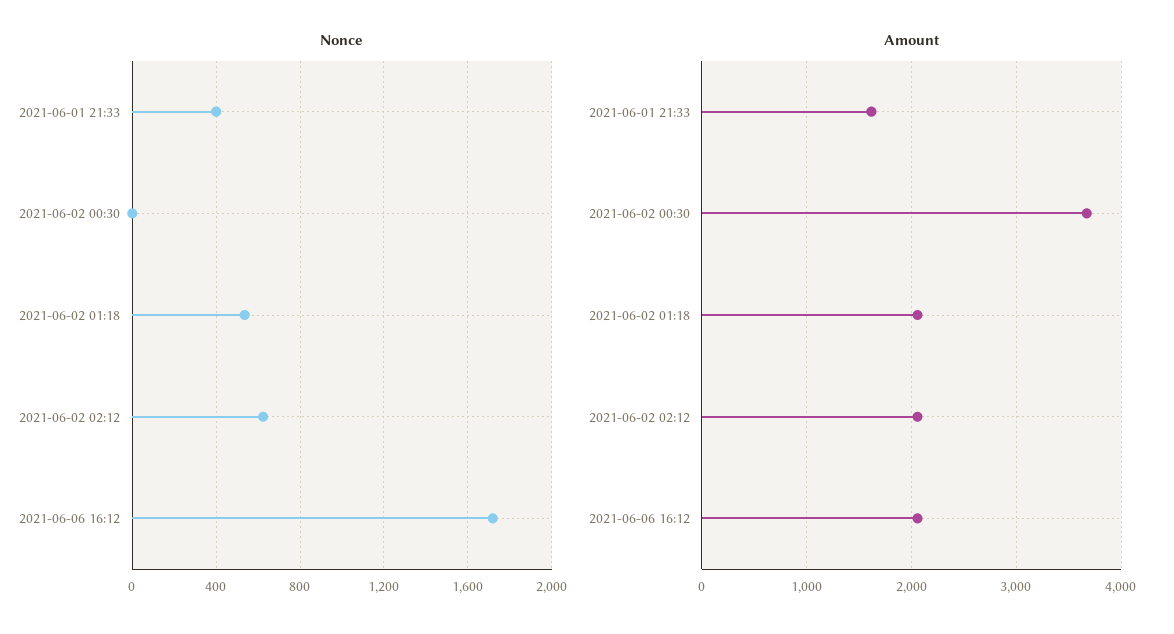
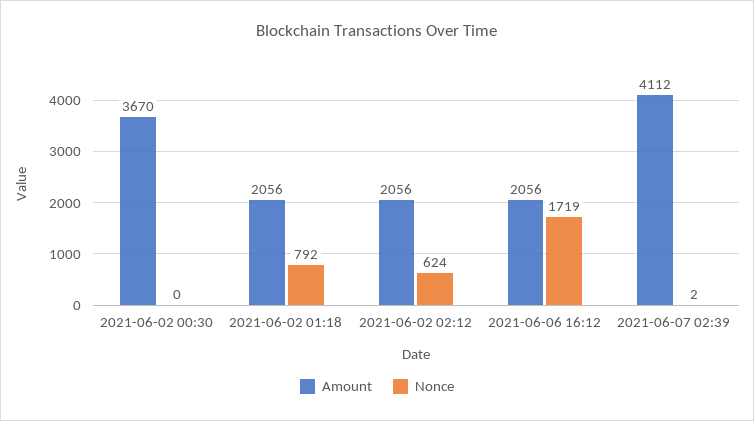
Nonce, 2021-06-01 21:33: 400 -> none
Nonce, 2021-06-02 01:18: 550 -> 792
Amount, 2021-06-01 21:33: 1600 -> none
Amount, 2021-06-07 02:39: none -> 4112
Nonce, 2021-06-07 02:39: none -> 2

